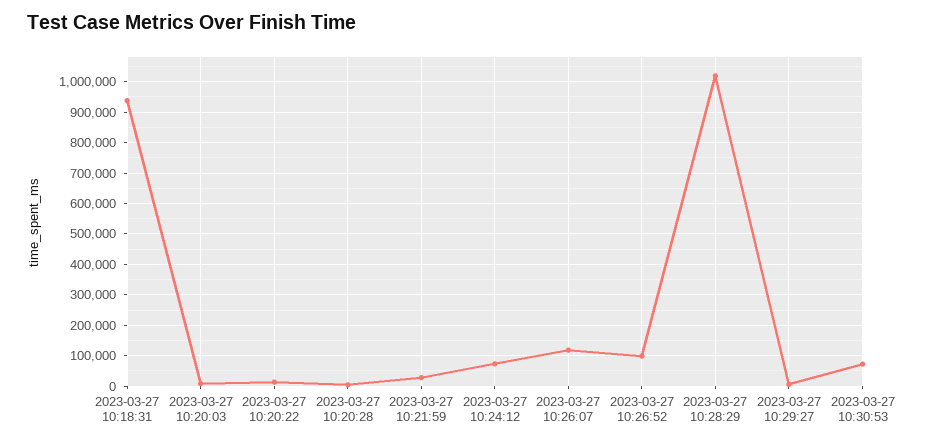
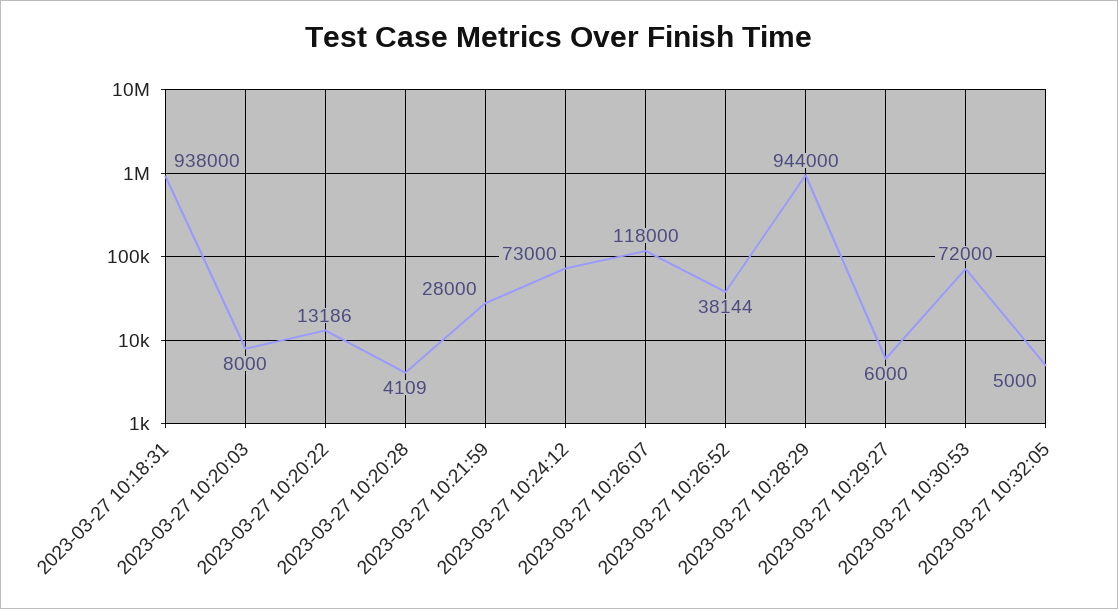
2023-03-27 10:26:52: 100000 -> 38144
2023-03-27 10:28:29: 1020000 -> 944000
2023-03-27 10:32:05: none -> 5000

